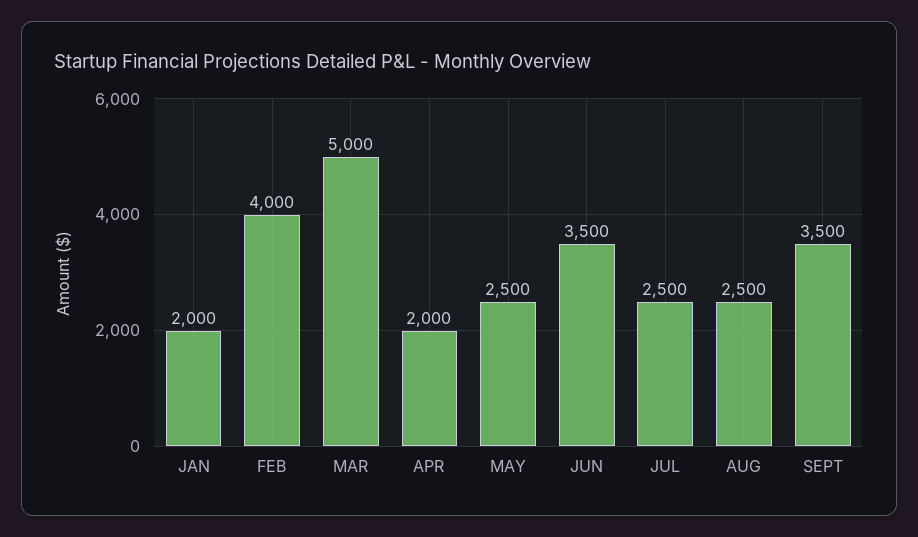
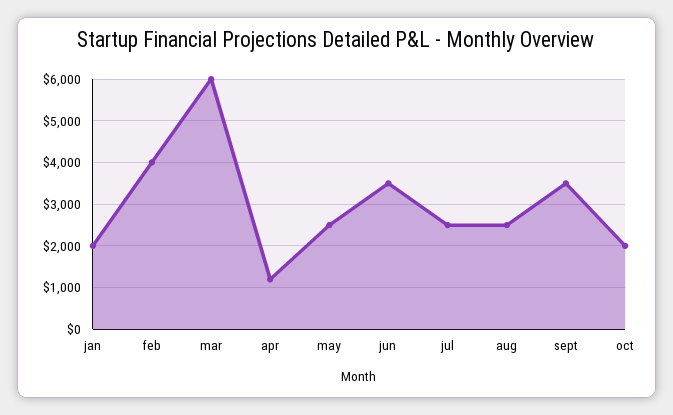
MAR: 5000 -> 6000
APR: 2000 -> 1200
oct: none -> 2000

